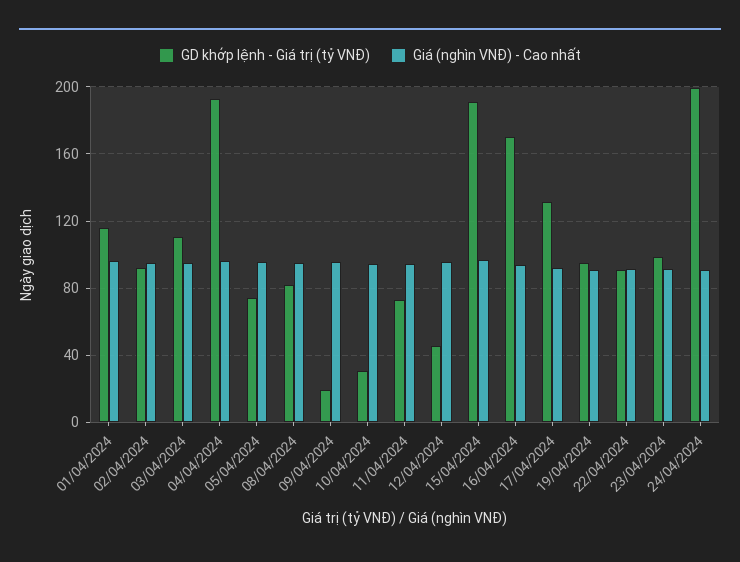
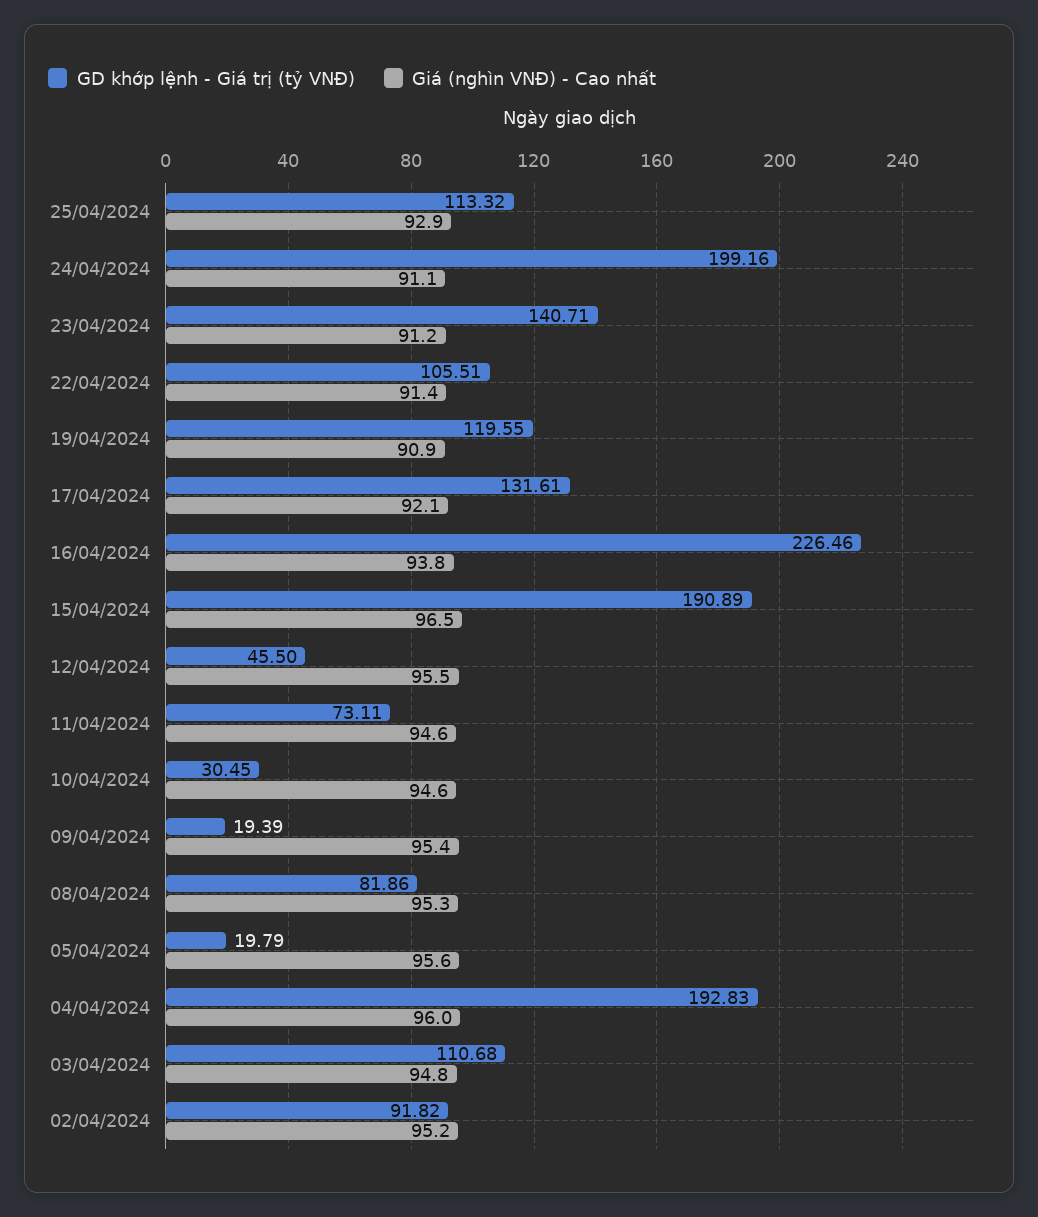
GD khớp lệnh - Giá trị (tỷ VNĐ), 01/04/2024: 115 -> none
Giá (nghìn VNĐ) - Cao nhất, 01/04/2024: 95 -> none
GD khớp lệnh - Giá trị (tỷ VNĐ), 05/04/2024: 75 -> 19.79
GD khớp lệnh - Giá trị (tỷ VNĐ), 16/04/2024: 170 -> 226.46
GD khớp lệnh - Giá trị (tỷ VNĐ), 19/04/2024: 95 -> 119.55
GD khớp lệnh - Giá trị (tỷ VNĐ), 22/04/2024: 90 -> 105.51
GD khớp lệnh - Giá trị (tỷ VNĐ), 23/04/2024: 100 -> 140.71
GD khớp lệnh - Giá trị (tỷ VNĐ), 25/04/2024: none -> 113.32
Giá (nghìn VNĐ) - Cao nhất, 25/04/2024: none -> 92.9

